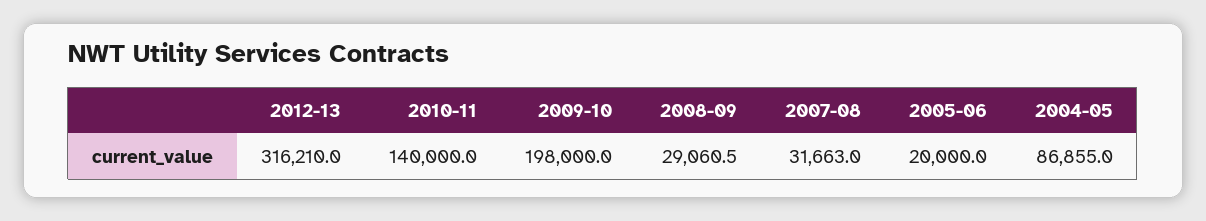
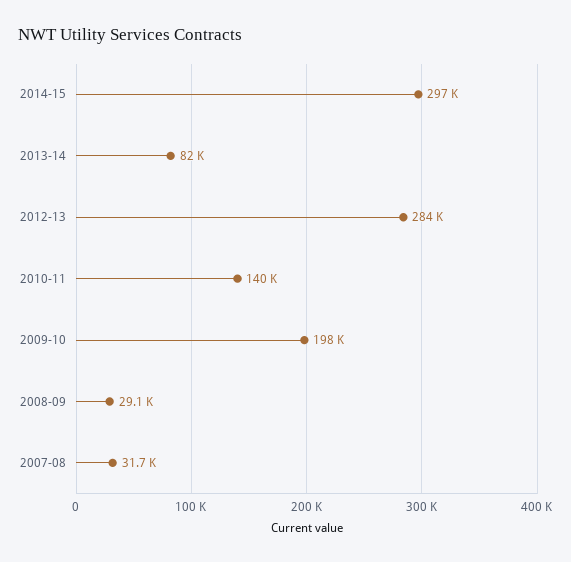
2012-13: 316210 -> 284000
2005-06: 20000 -> none
2004-05: 86855 -> none
2014-15: none -> 297000
2013-14: none -> 82000

